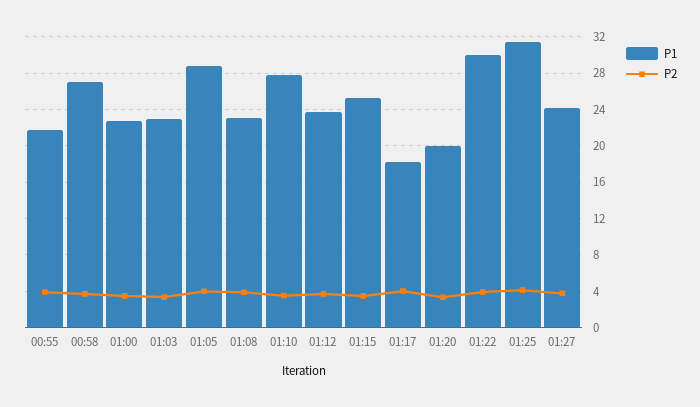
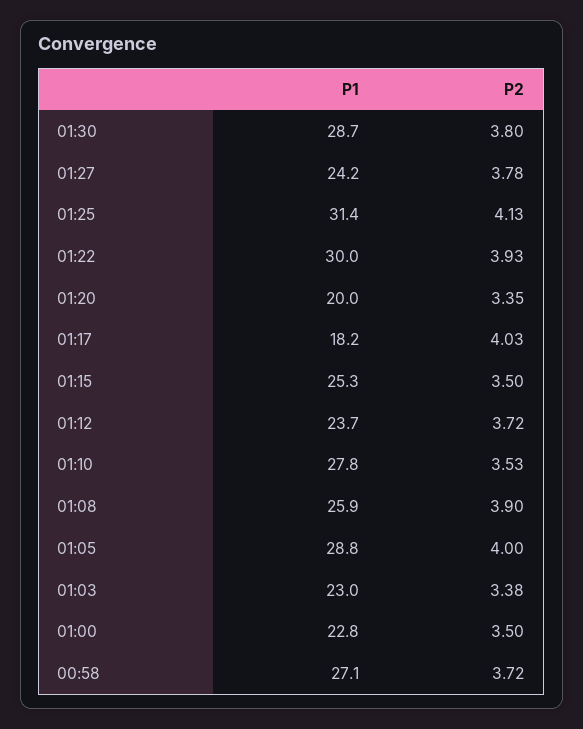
P1, 00:55: 22 -> none
P2, 00:55: 4 -> none
P1, 01:08: 23 -> 25.9
P1, 01:30: none -> 28.7
P2, 01:30: none -> 3.8

